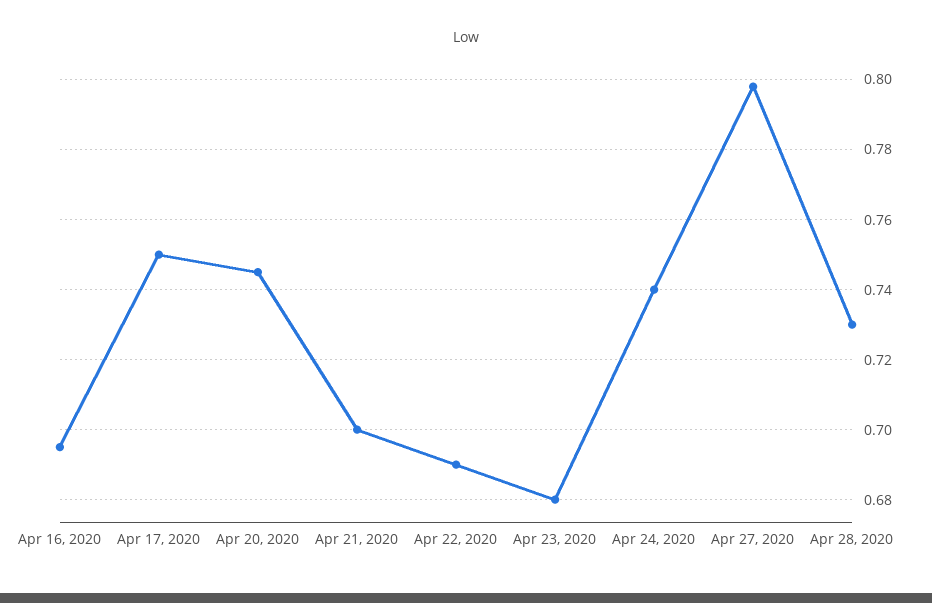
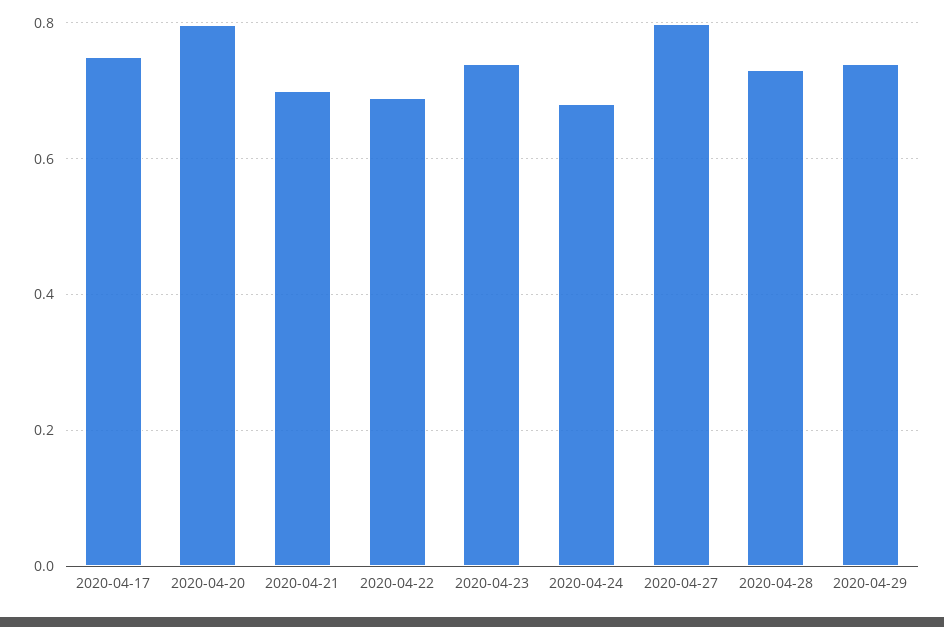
Apr 16, 2020: 0.695 -> none
Apr 20, 2020: 0.745 -> 0.8
Apr 23, 2020: 0.68 -> 0.74
Apr 24, 2020: 0.74 -> 0.68
2020-04-29: none -> 0.74

